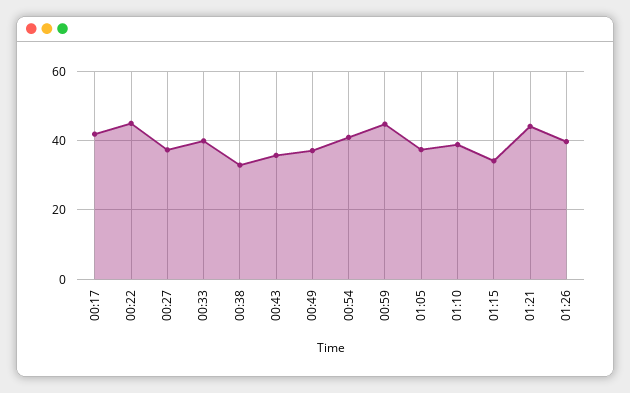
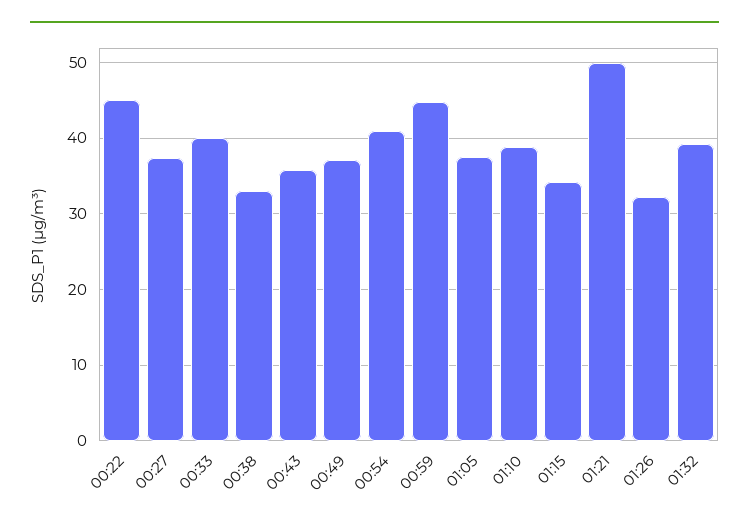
00:17: 42 -> none
01:21: 44 -> 50
01:26: 40 -> 32
01:32: none -> 39

